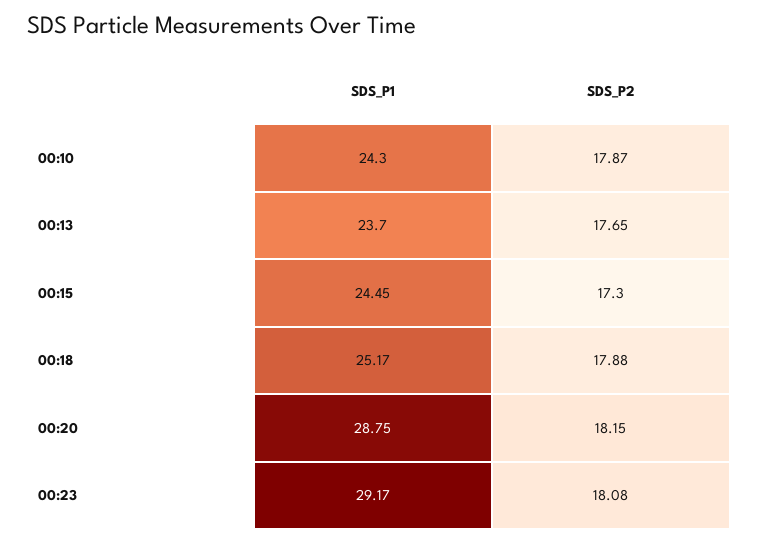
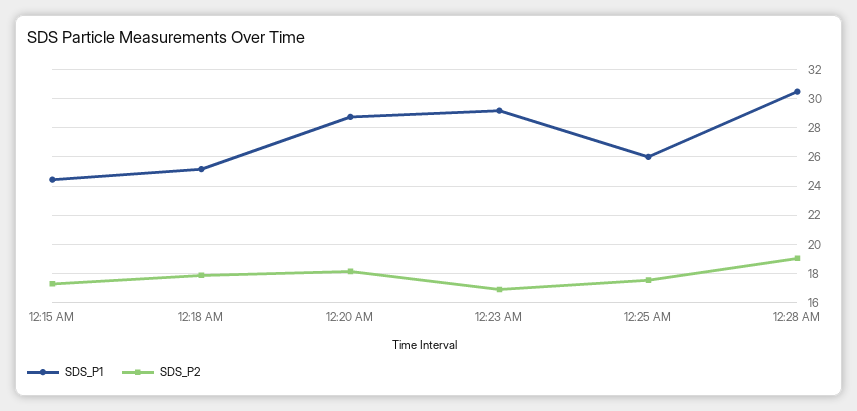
SDS_P1, 00:10: 24.3 -> none
SDS_P2, 00:10: 17.87 -> none
SDS_P1, 00:13: 23.7 -> none
SDS_P2, 00:13: 17.65 -> none
SDS_P2, 00:23: 18.08 -> 17
SDS_P1, 12:25 AM: none -> 26
SDS_P2, 12:25 AM: none -> 17.5
SDS_P1, 12:28 AM: none -> 30.5
SDS_P2, 12:28 AM: none -> 19

